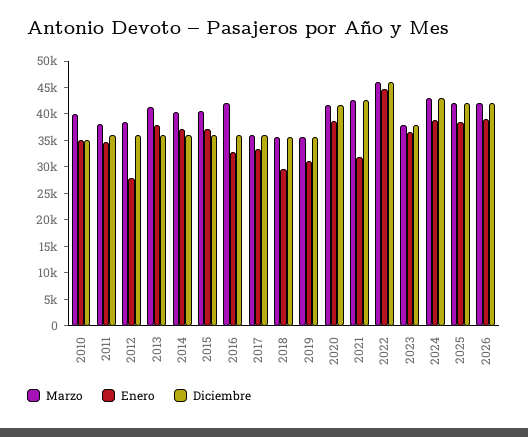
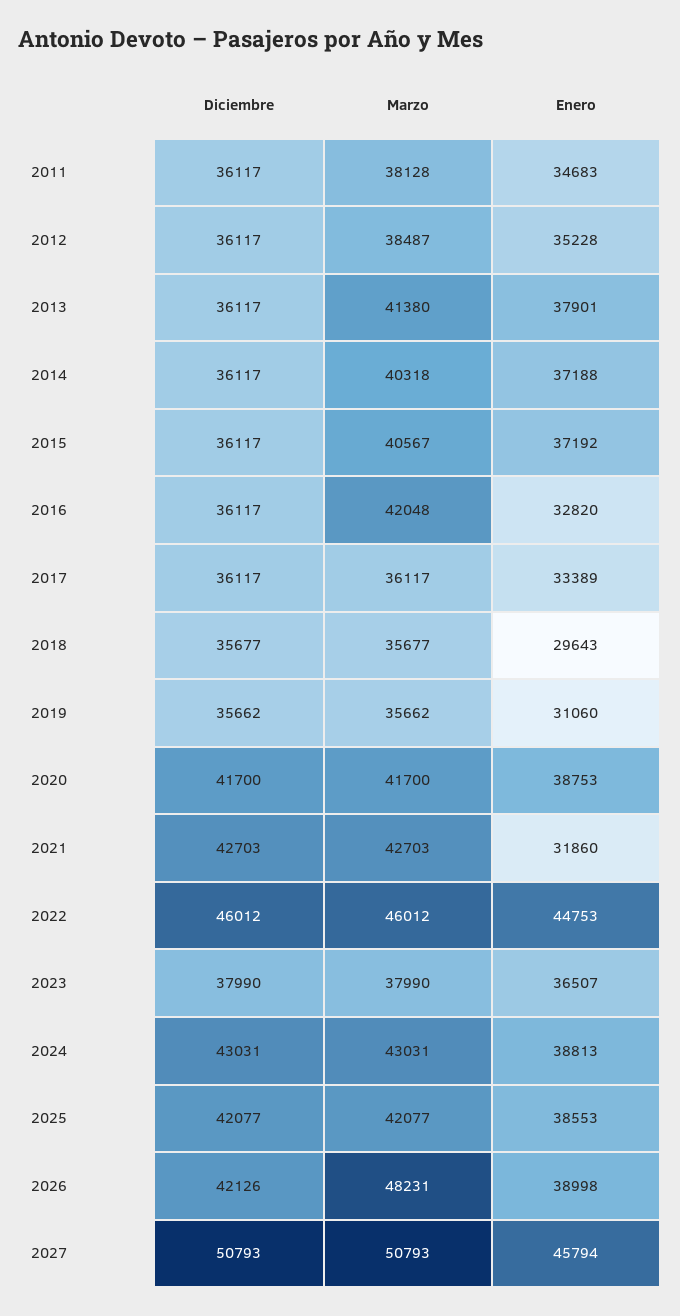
Marzo, 2010: 40000 -> none
Enero, 2010: 35000 -> none
Diciembre, 2010: 35000 -> none
Enero, 2012: 27500 -> 35228
Marzo, 2026: 42500 -> 48231
Diciembre, 2027: none -> 50793
Marzo, 2027: none -> 50793
Enero, 2027: none -> 45794

